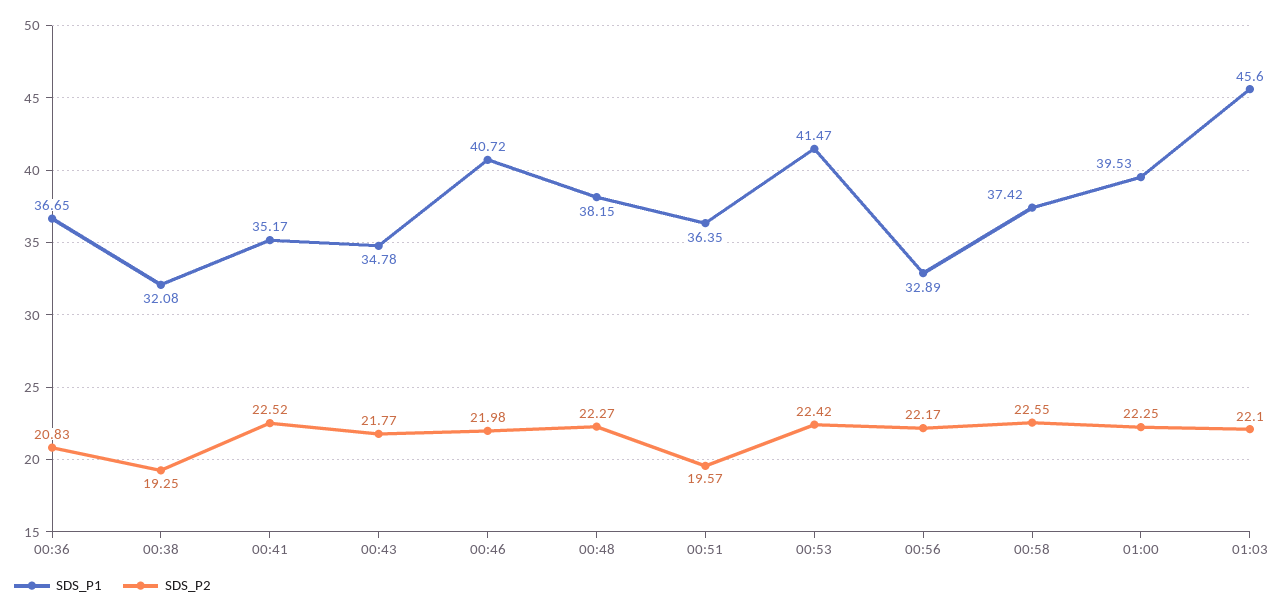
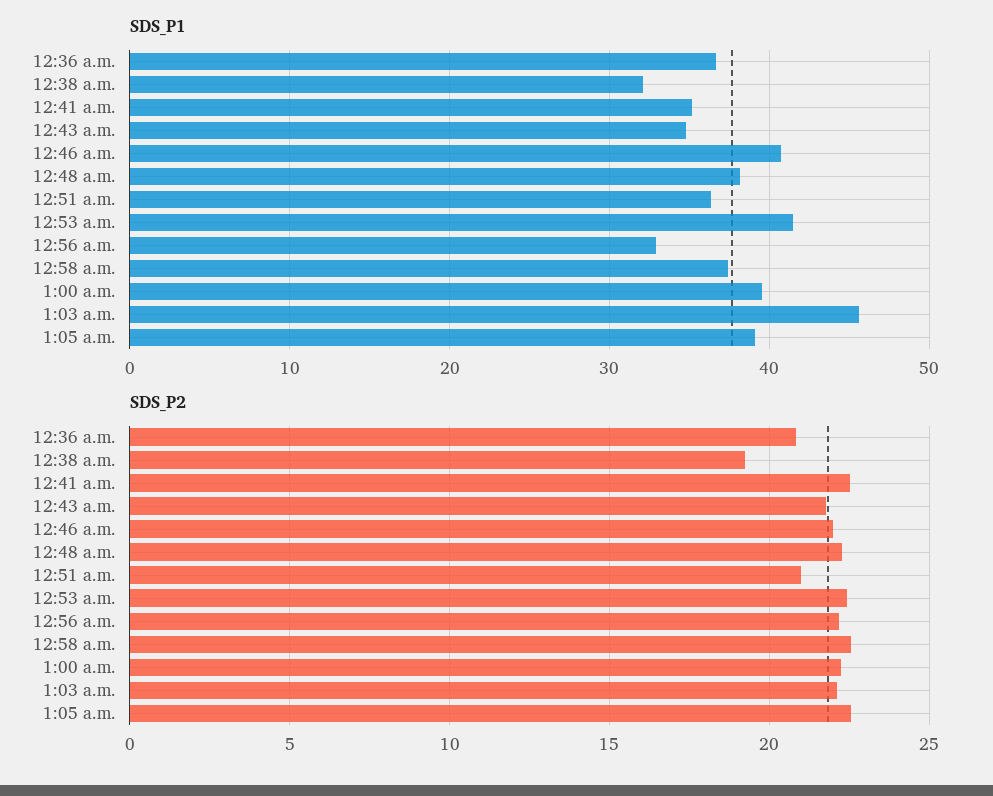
SDS_P2, 00:51: 19.57 -> 21
SDS_P1, 1:05 a.m.: none -> 39
SDS_P2, 1:05 a.m.: none -> 22.5

